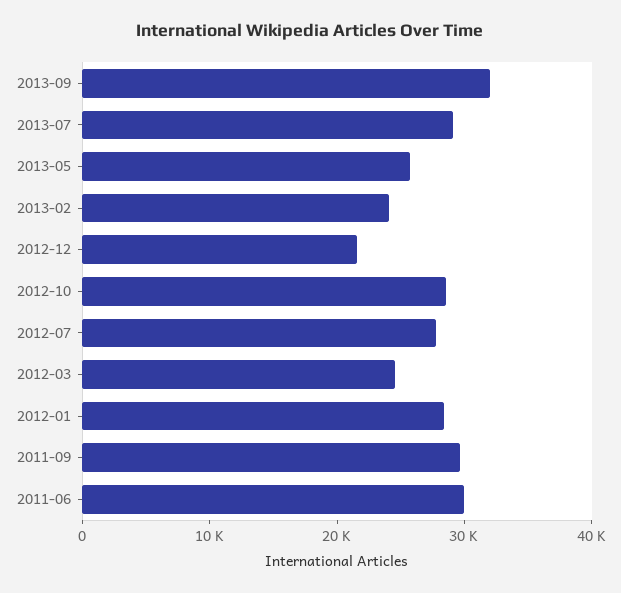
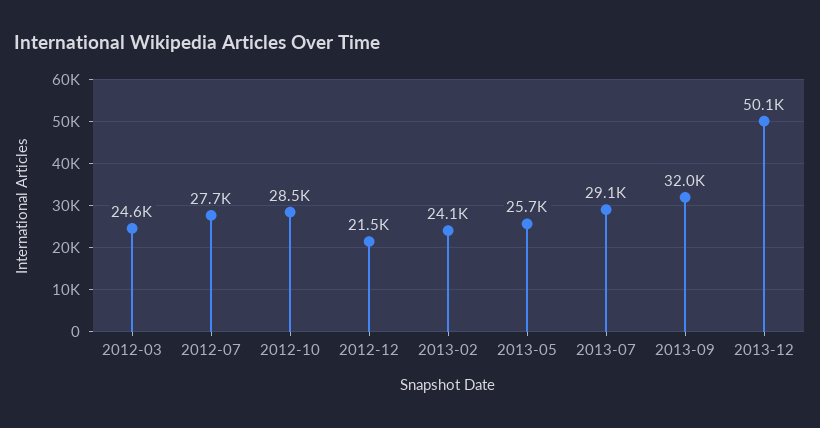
2012-01: 28000 -> none
2011-09: 30000 -> none
2011-06: 30000 -> none
2013-12: none -> 50100

